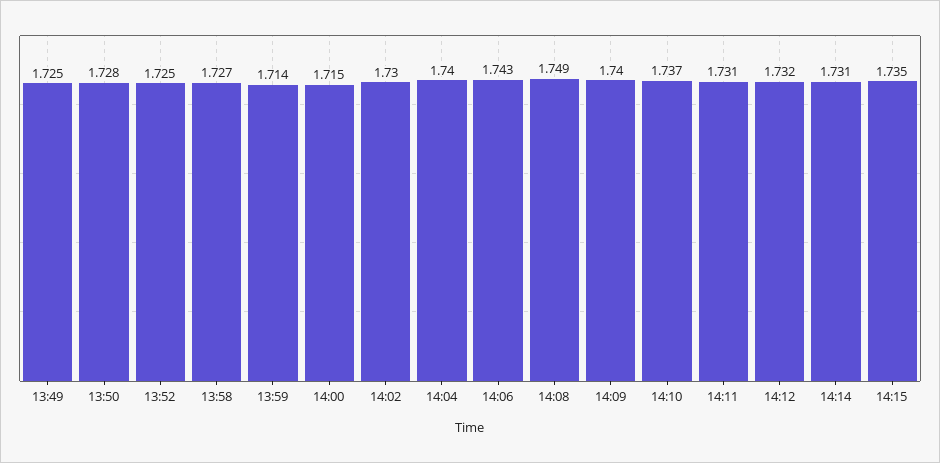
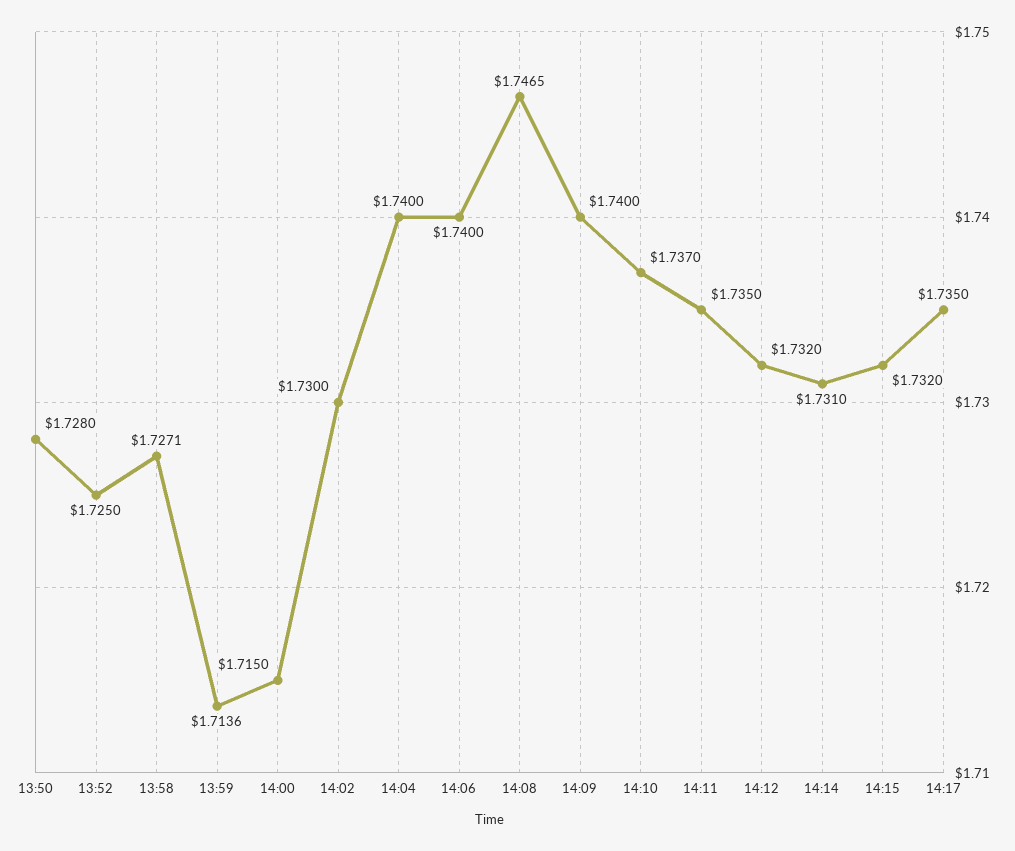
13:49: 1.725 -> none
14:06: 1.743 -> 1.74
14:08: 1.749 -> 1.7465
14:11: 1.731 -> 1.735
14:15: 1.735 -> 1.732
14:17: none -> 1.735

